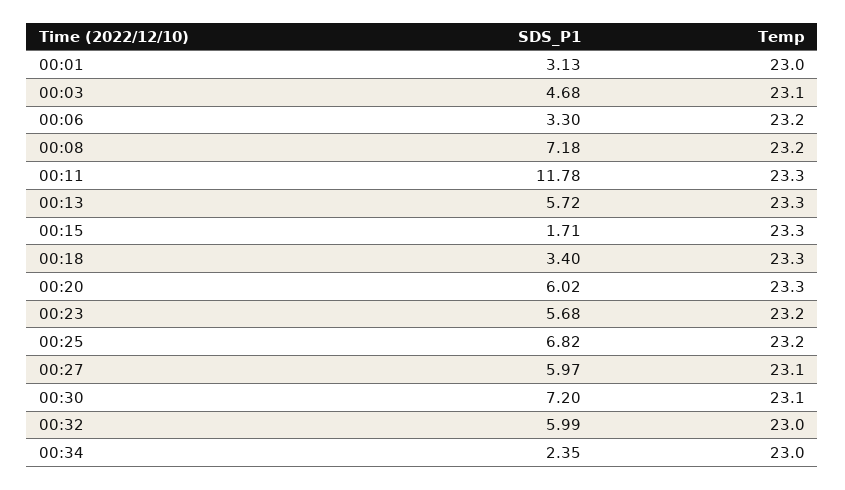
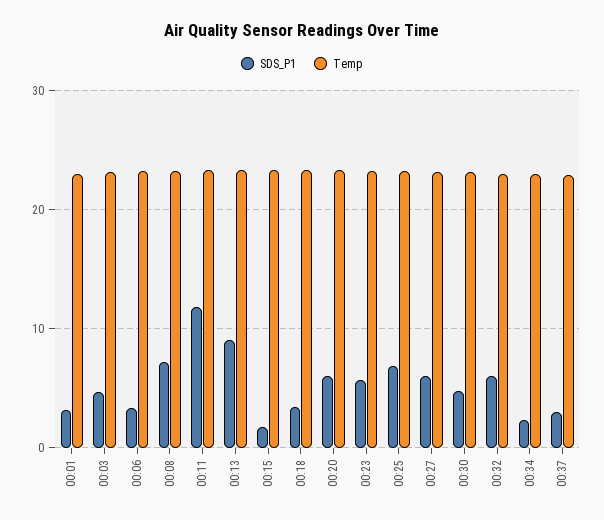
SDS_P1, 00:13: 5.72 -> 9
SDS_P1, 00:30: 7.2 -> 5
SDS_P1, 00:37: none -> 3
Temp, 00:37: none -> 23

